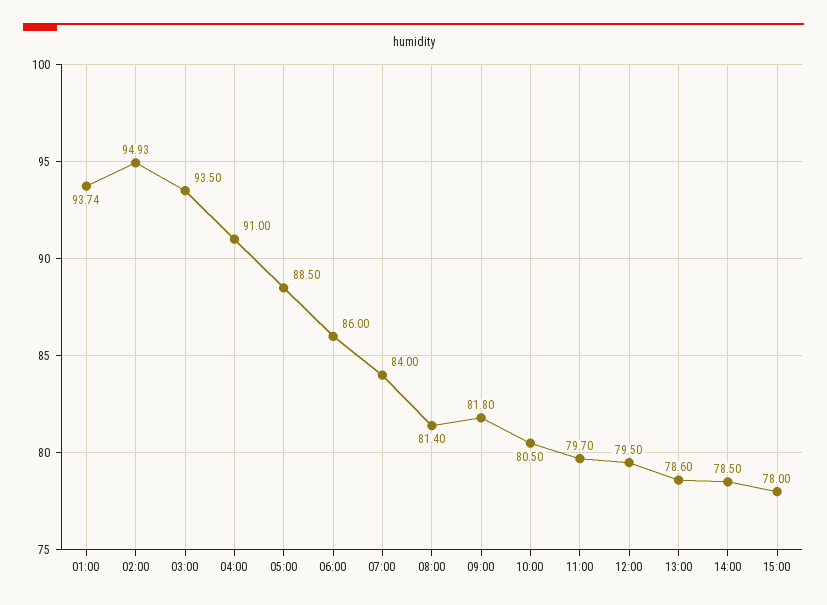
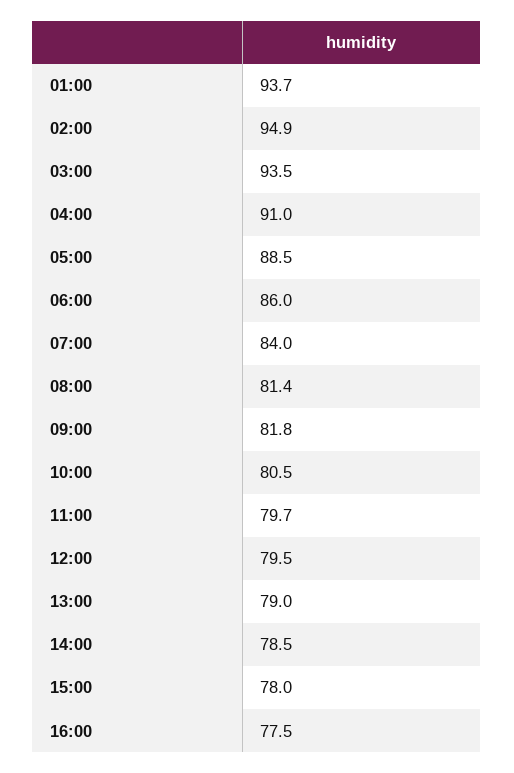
13:00: 78.6 -> 79
16:00: none -> 77.5

